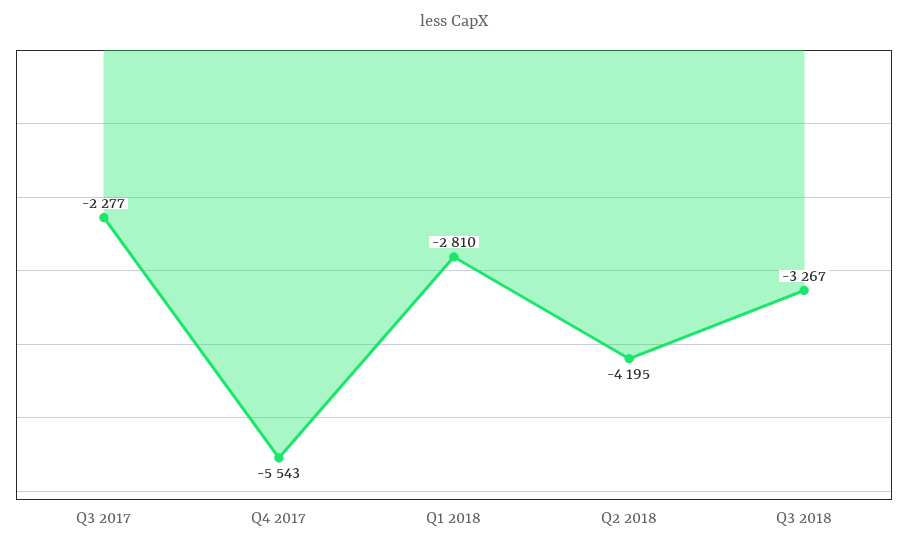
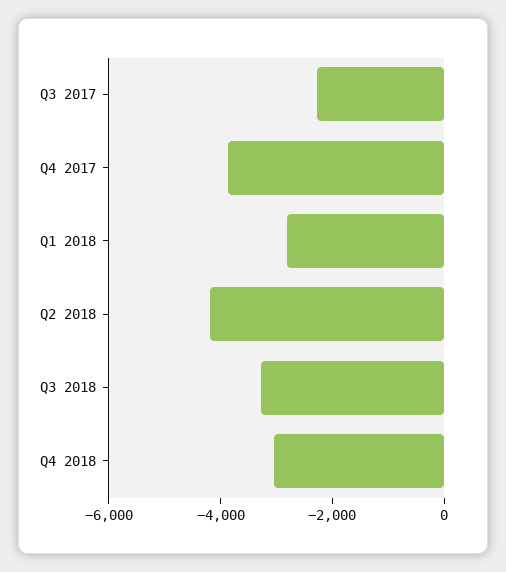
Q4 2017: -5543 -> -4000
Q4 2018: none -> -3000

